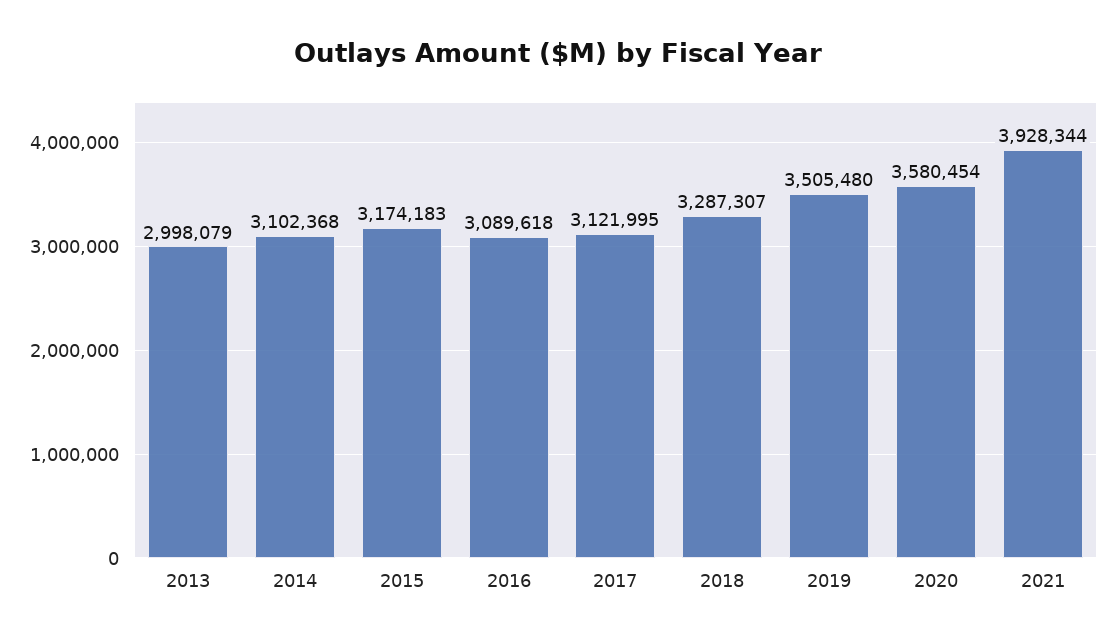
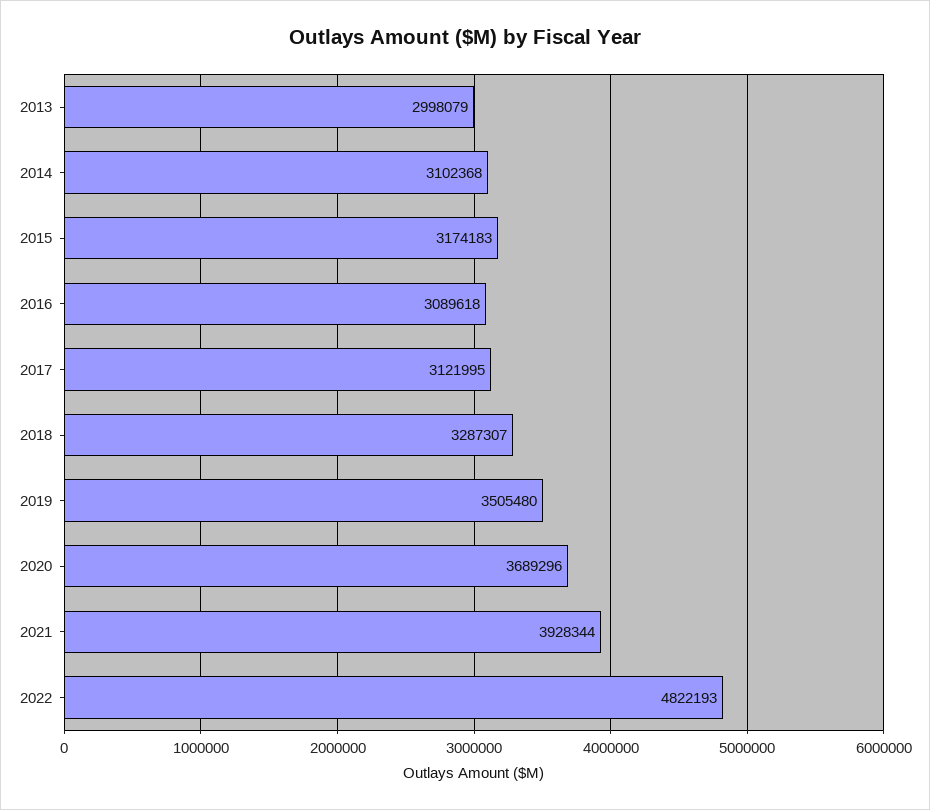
2020: 3580454 -> 3689296
2022: none -> 4822193

